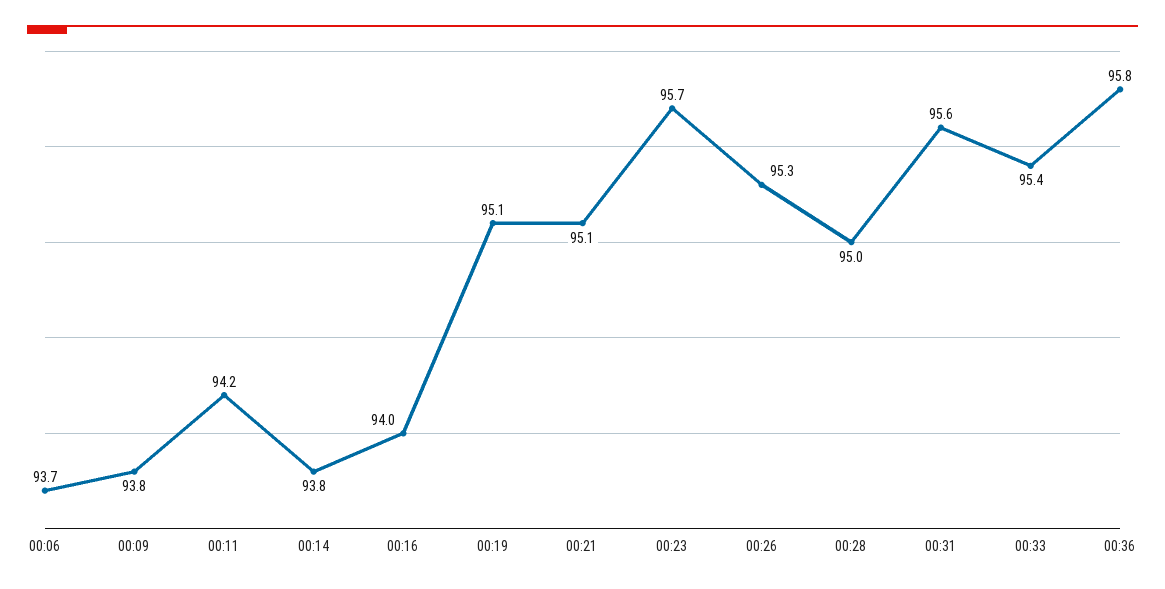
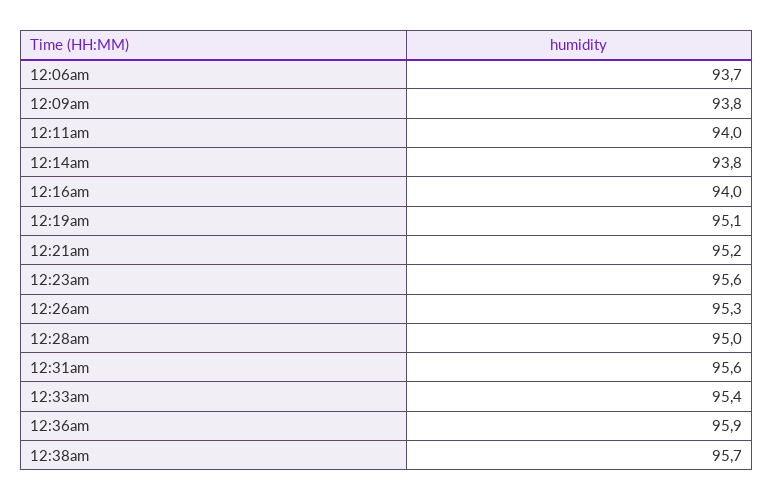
00:11: 94.2 -> 94
00:21: 95.1 -> 95.2
00:23: 95.7 -> 95.6
00:36: 95.8 -> 95.9
12:38am: none -> 95.7

